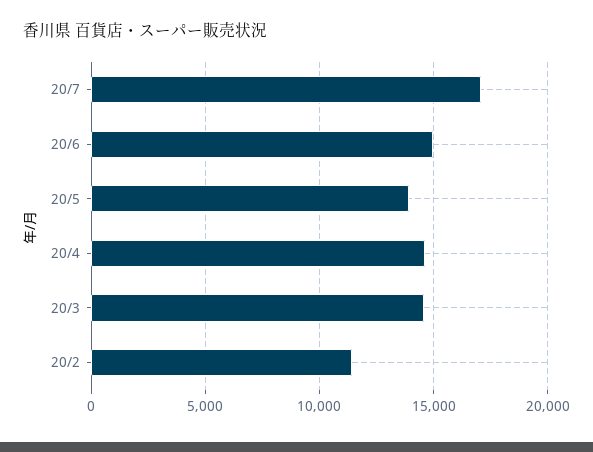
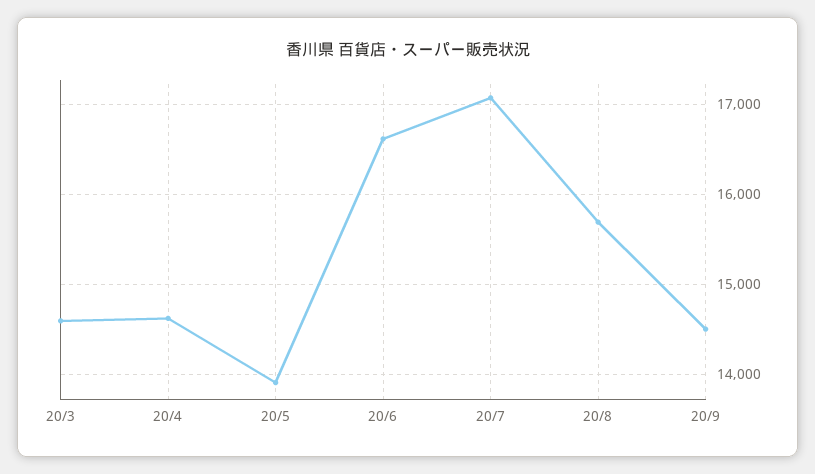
20/6: 15000 -> 16600
20/2: 11500 -> none
20/8: none -> 15700
20/9: none -> 14500

